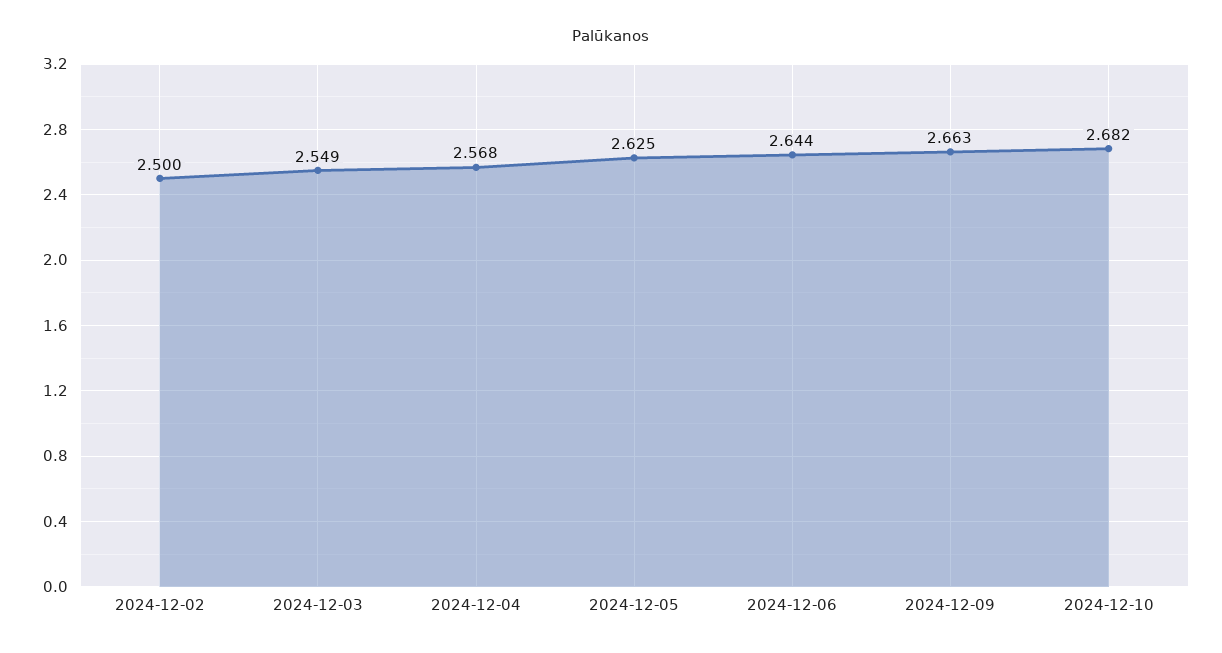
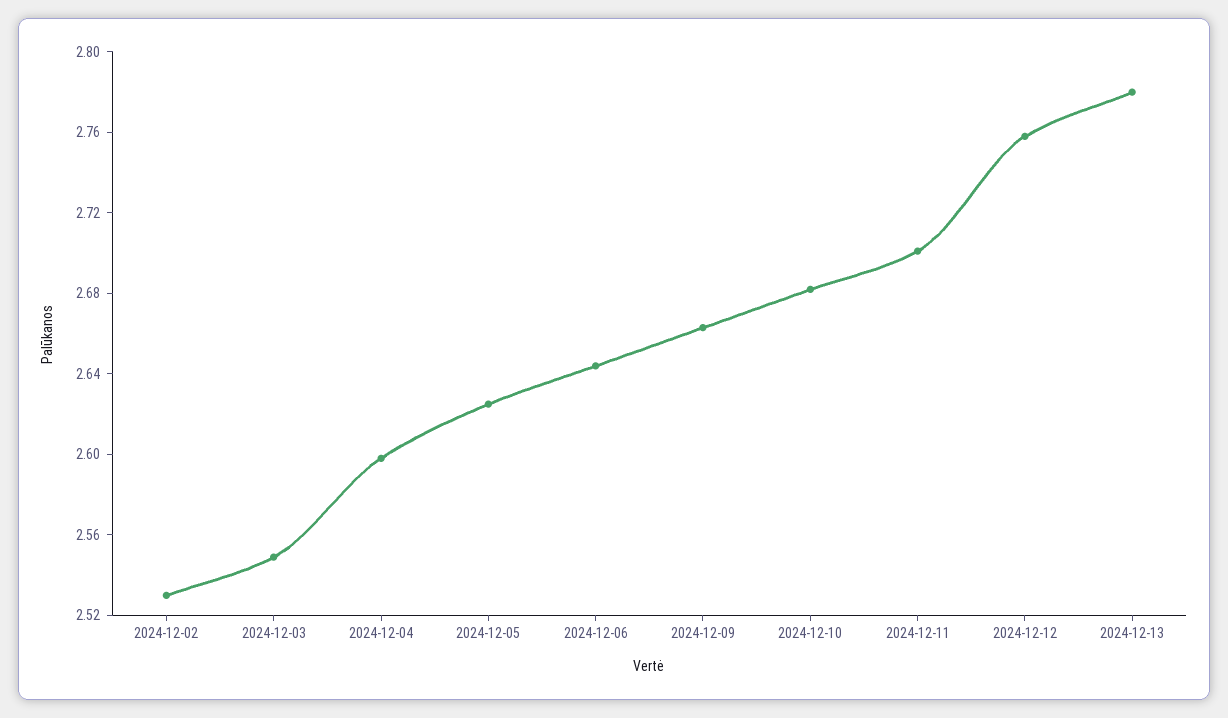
2024-12-02: 2.5 -> 2.53
2024-12-04: 2.568 -> 2.6
2024-12-11: none -> 2.7
2024-12-12: none -> 2.76
2024-12-13: none -> 2.78

